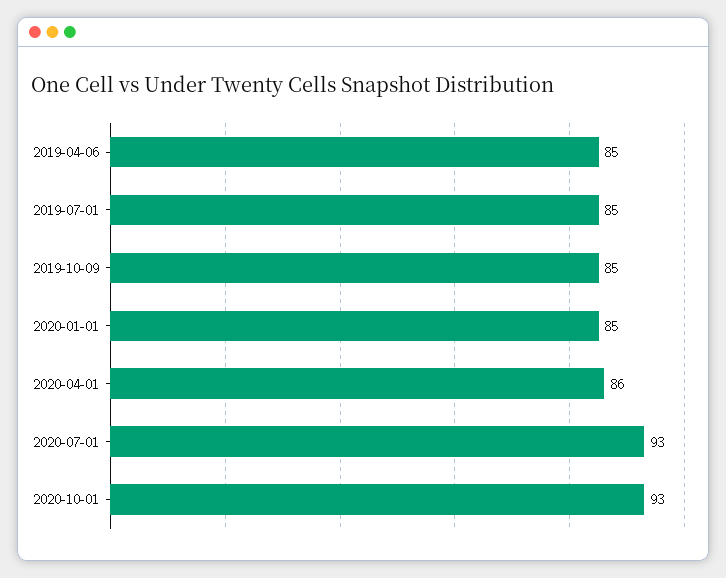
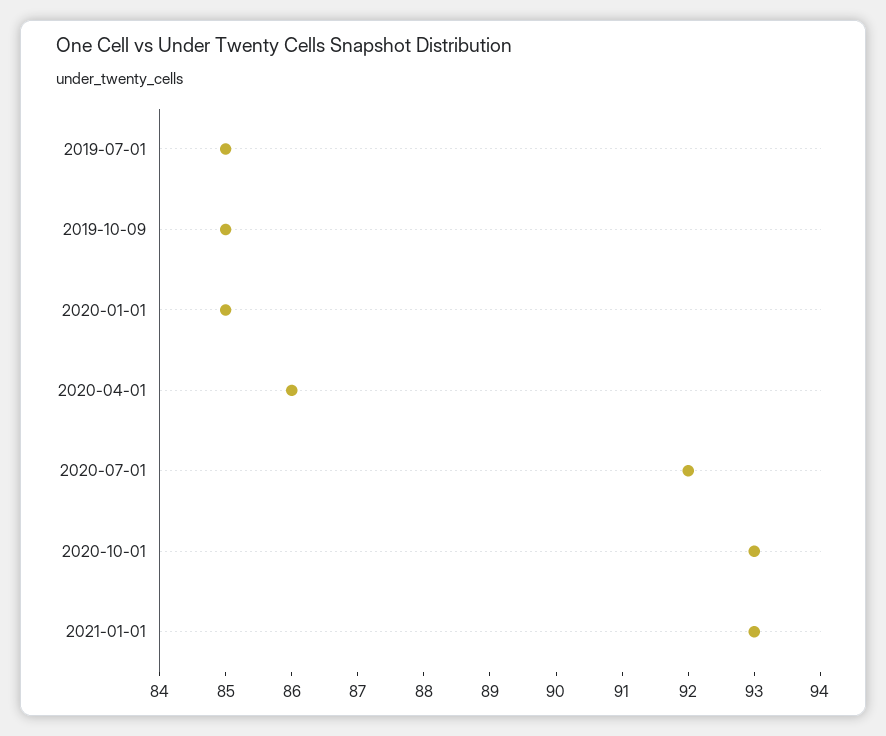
2019-04-06: 85 -> none
2020-07-01: 93 -> 92
2021-01-01: none -> 93

